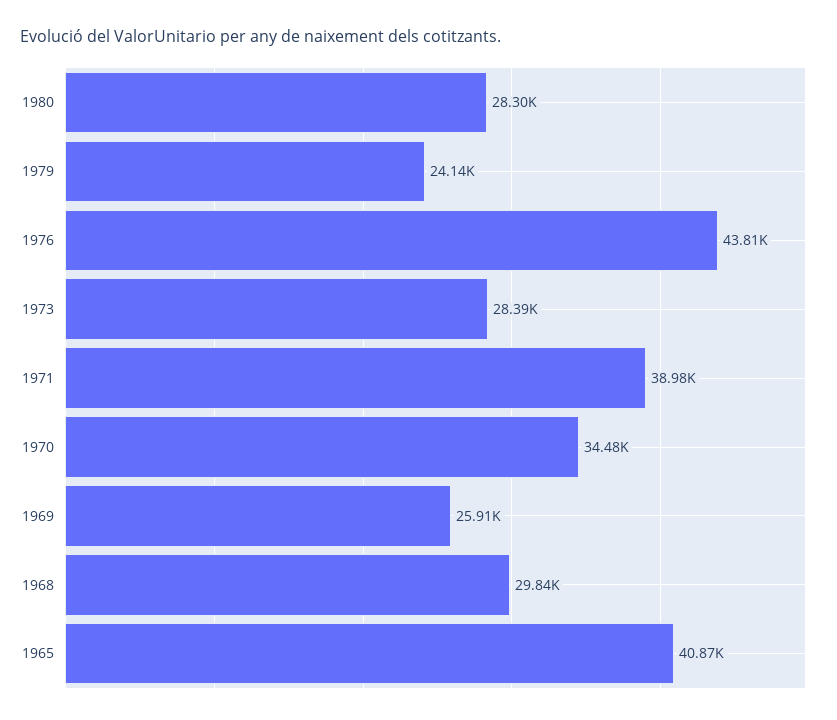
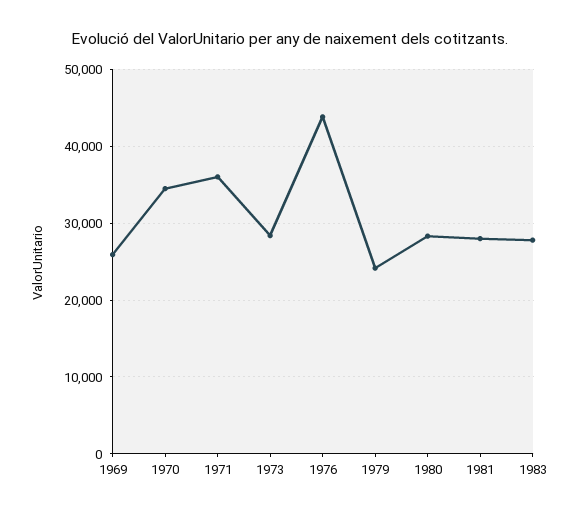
1971: 38980 -> 36000
1968: 29840 -> none
1965: 40870 -> none
1981: none -> 28000
1983: none -> 28000

